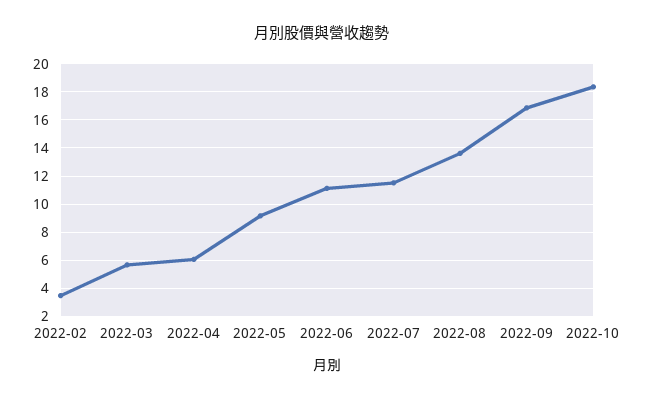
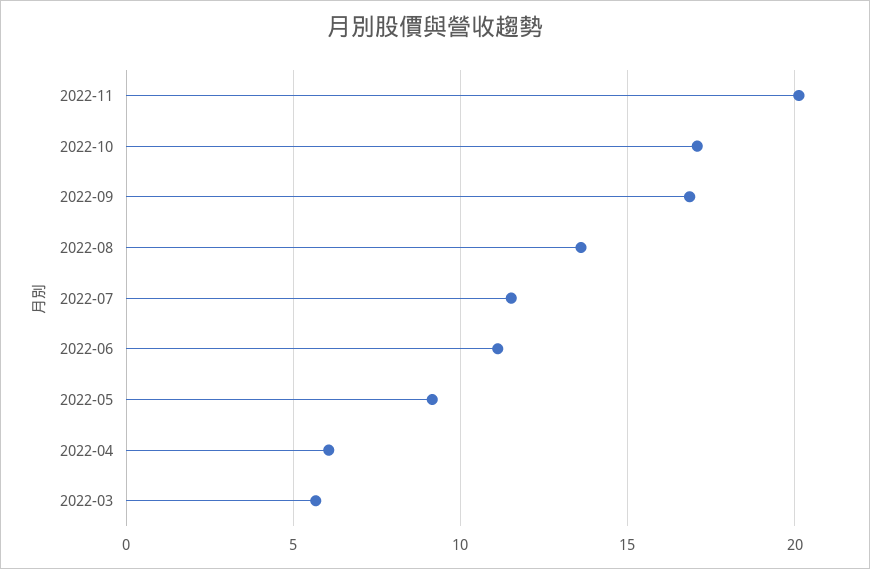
2022-02: 3.5 -> none
2022-10: 18.5 -> 17
2022-11: none -> 20

